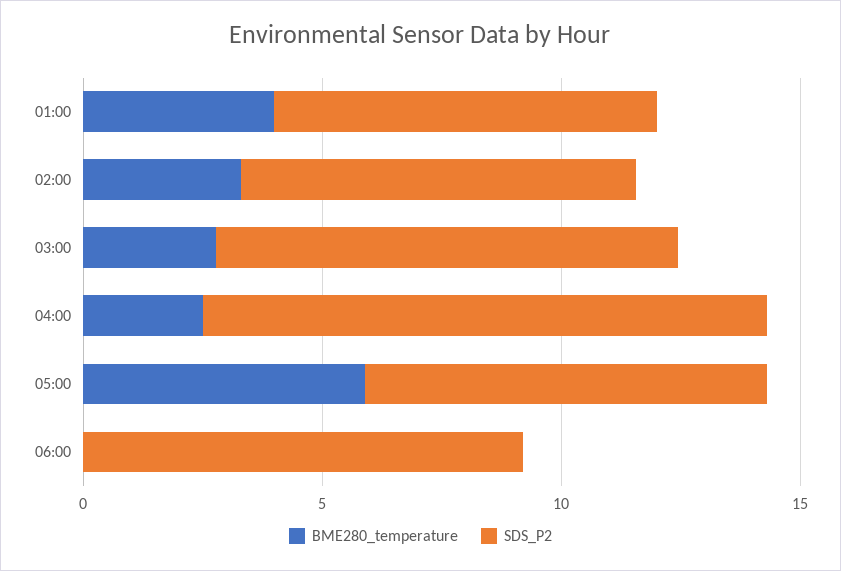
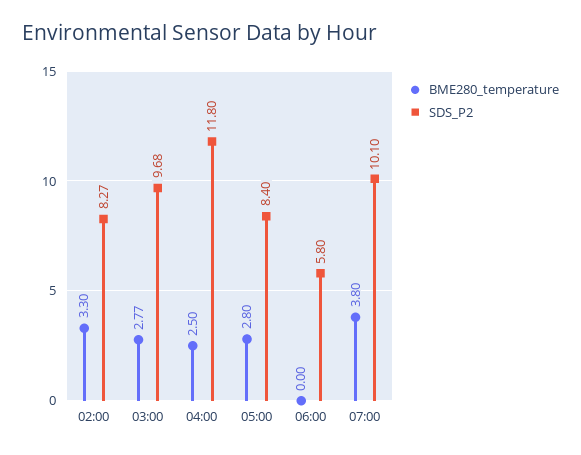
BME280_temperature, 01:00: 4 -> none
SDS_P2, 01:00: 8 -> none
BME280_temperature, 05:00: 6 -> 2.8
SDS_P2, 06:00: 9 -> 5.8
BME280_temperature, 07:00: none -> 3.8
SDS_P2, 07:00: none -> 10.1

